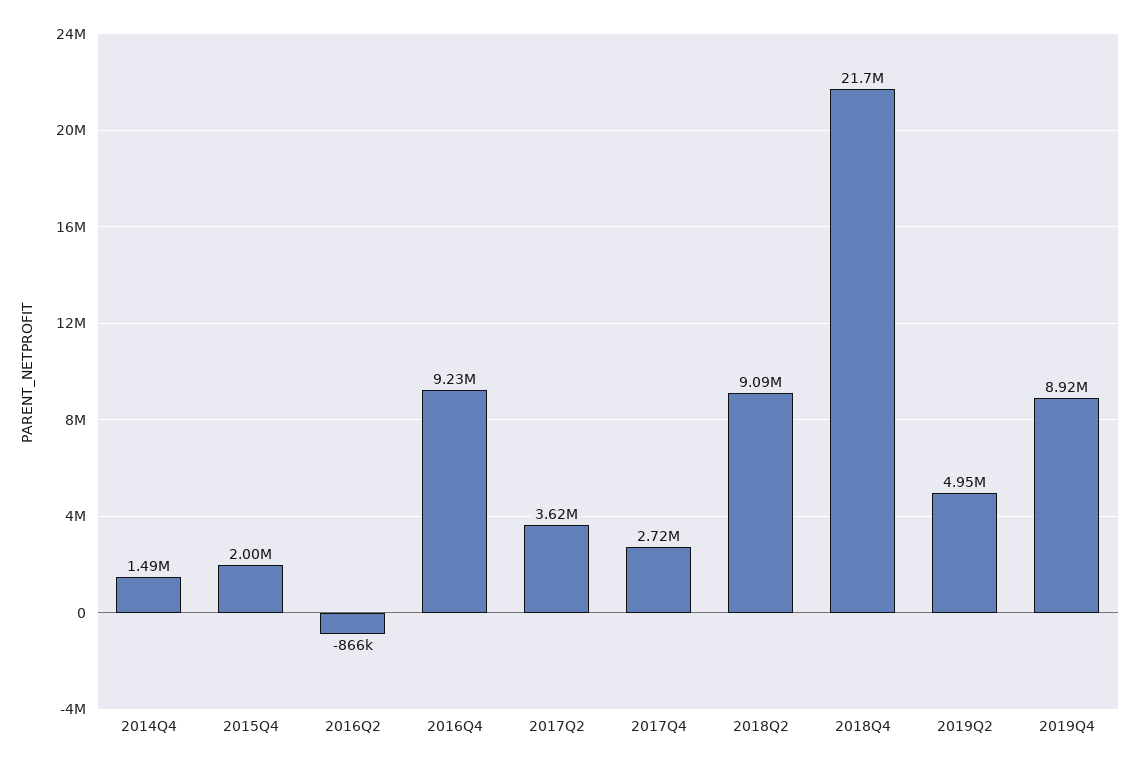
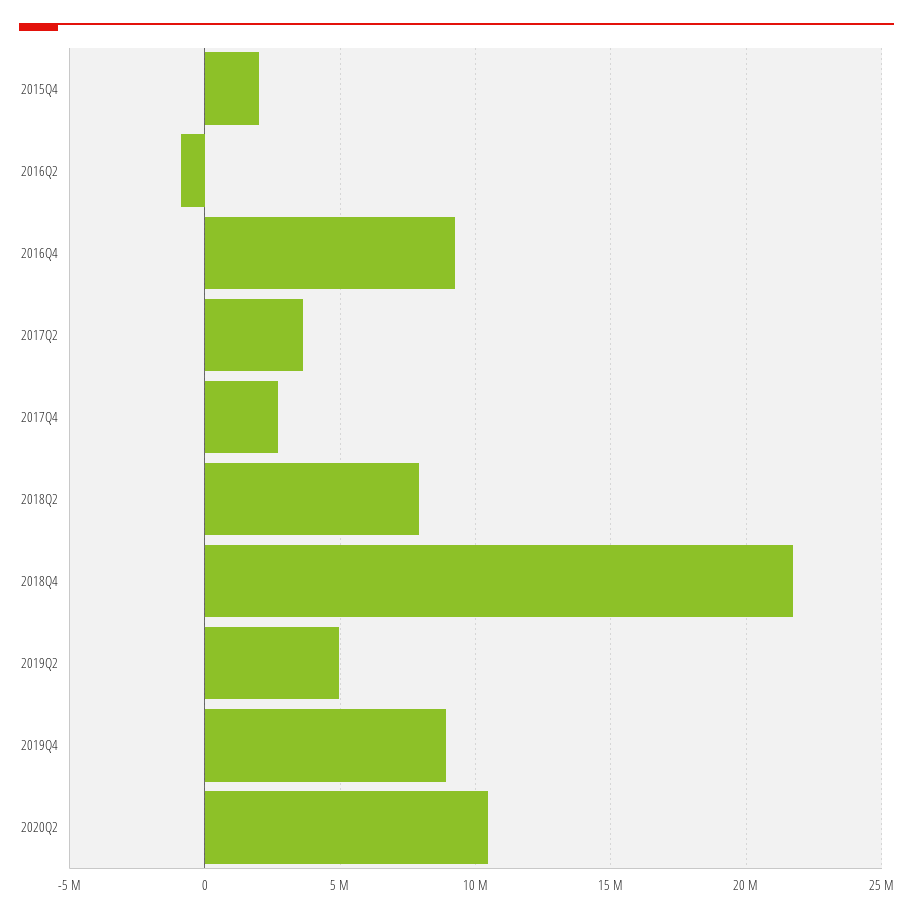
2014Q4: 1490000 -> none
2018Q2: 9090000 -> 8000000
2020Q2: none -> 10500000

